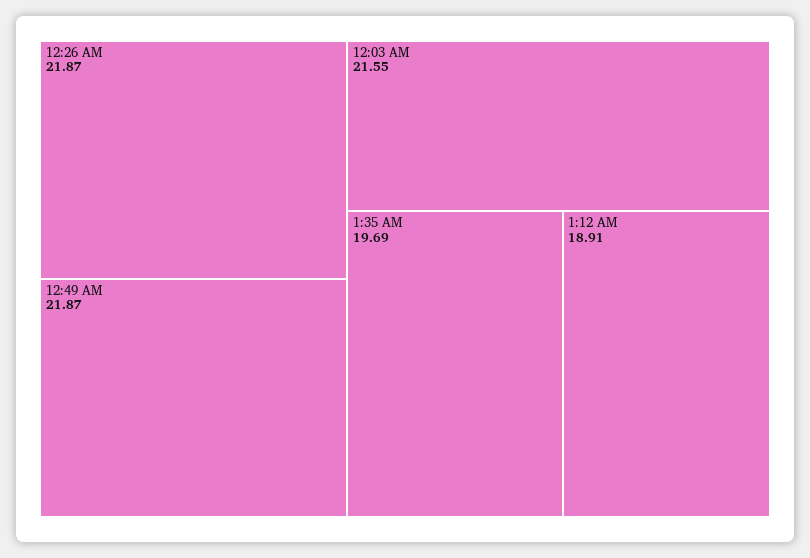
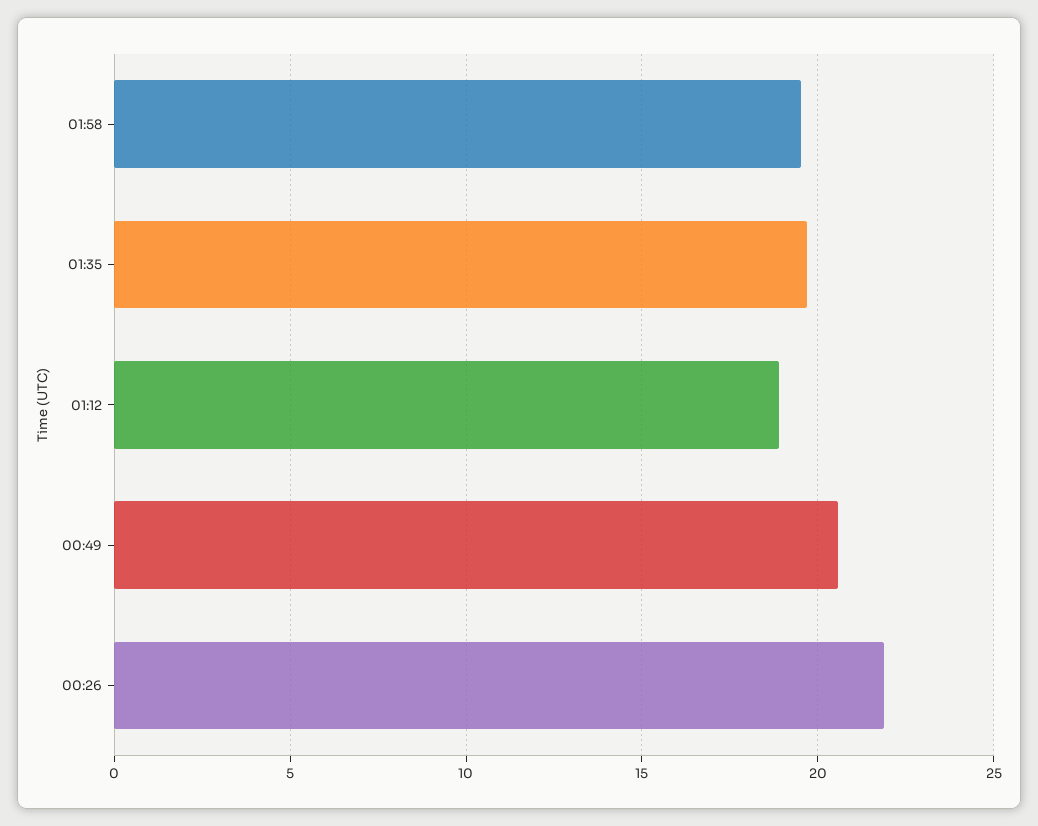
12:49 AM: 21.87 -> 20.5
12:03 AM: 21.55 -> none
01:58: none -> 19.5

